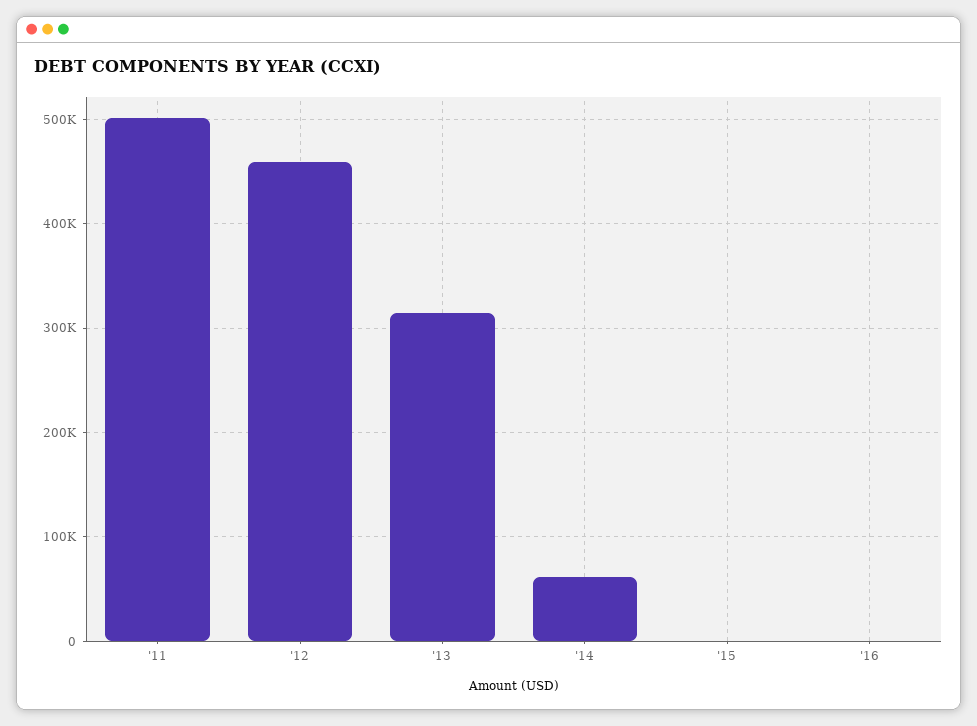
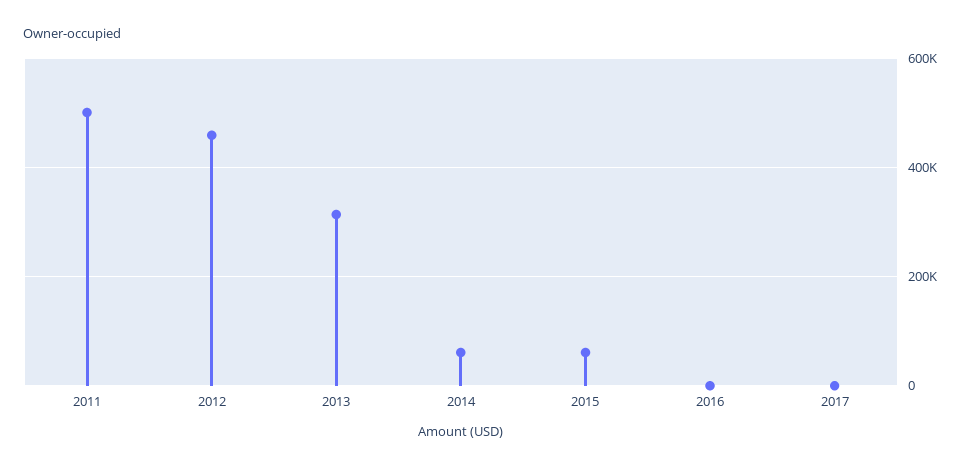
'15: 0 -> 60000
2017: none -> 0

